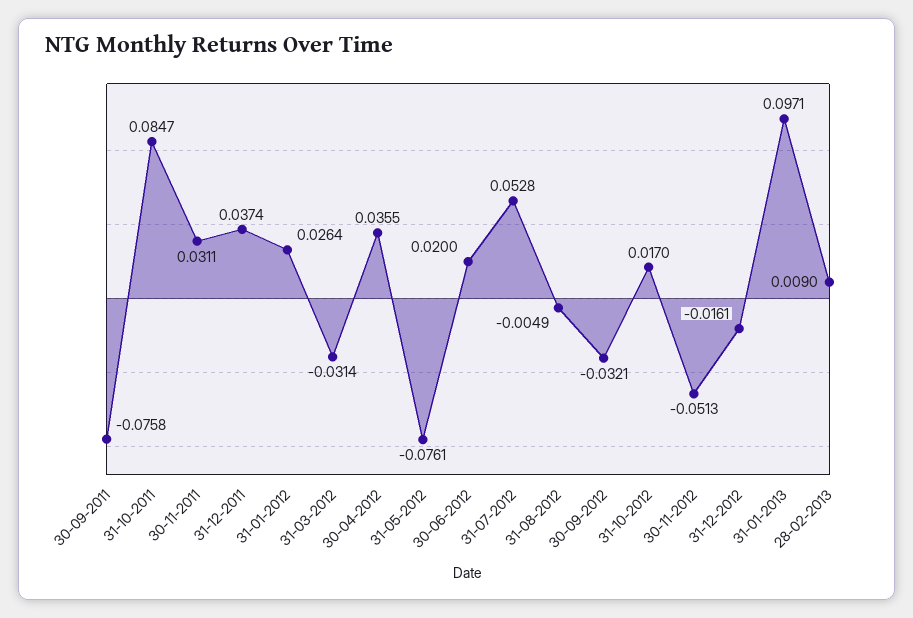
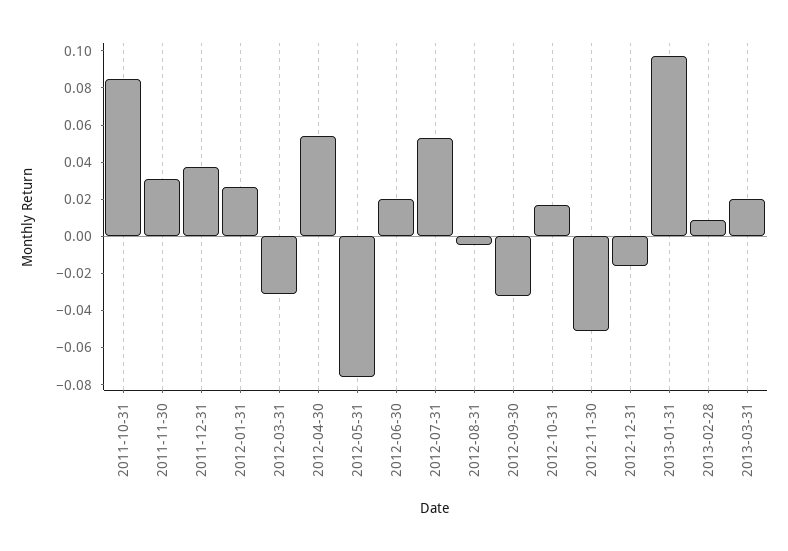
30-09-2011: -0.0758 -> none
30-04-2012: 0.0355 -> 0.055
2013-03-31: none -> 0.02

